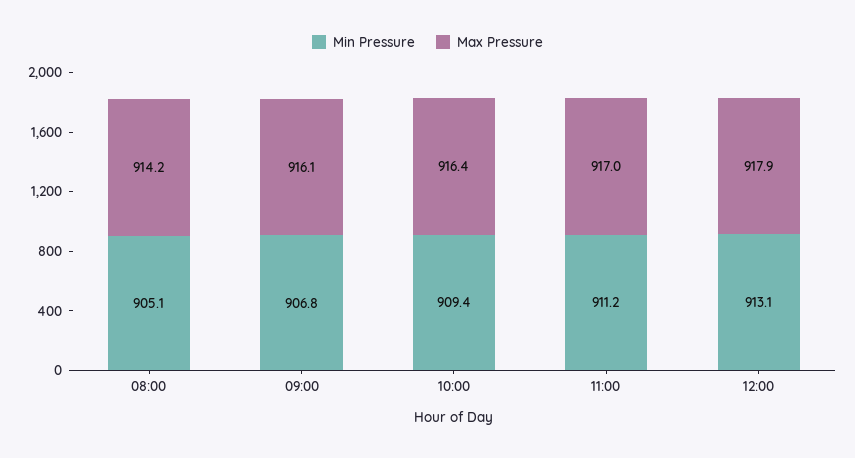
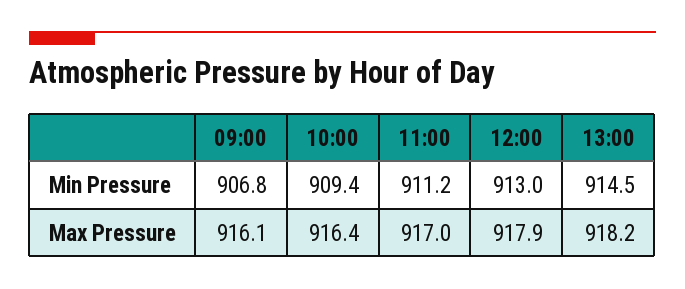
Min Pressure, 08:00: 905.1 -> none
Max Pressure, 08:00: 914.2 -> none
Min Pressure, 12:00: 913.1 -> 913
Min Pressure, 13:00: none -> 914.5
Max Pressure, 13:00: none -> 918.2

